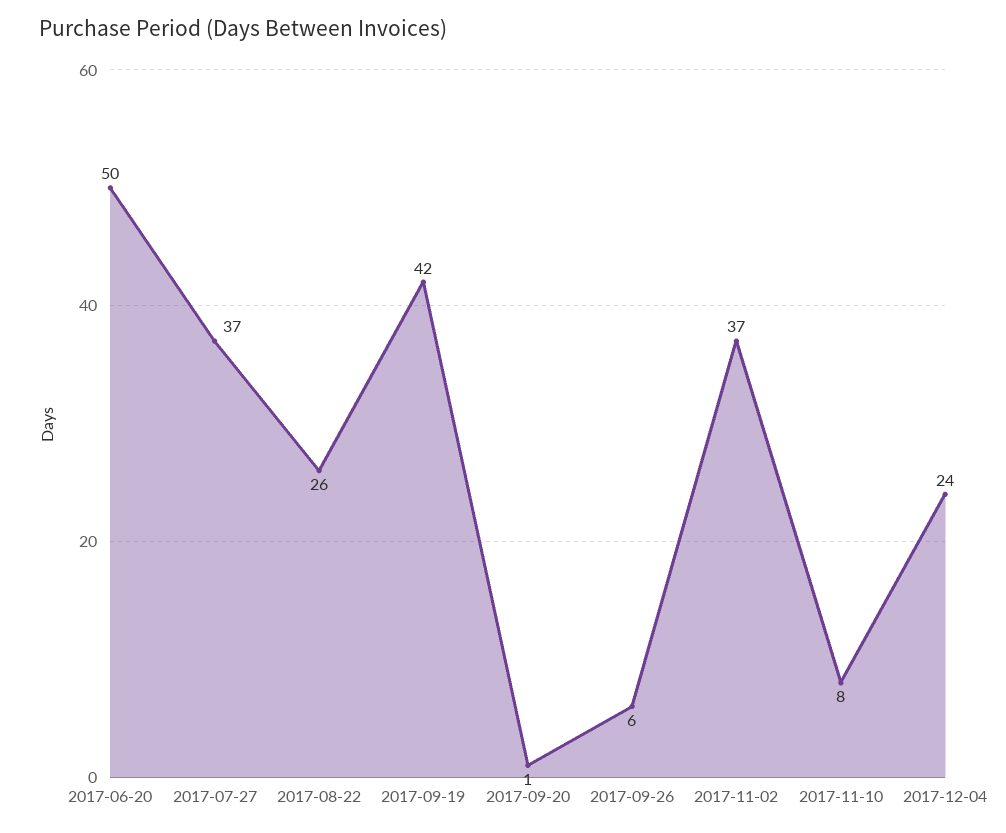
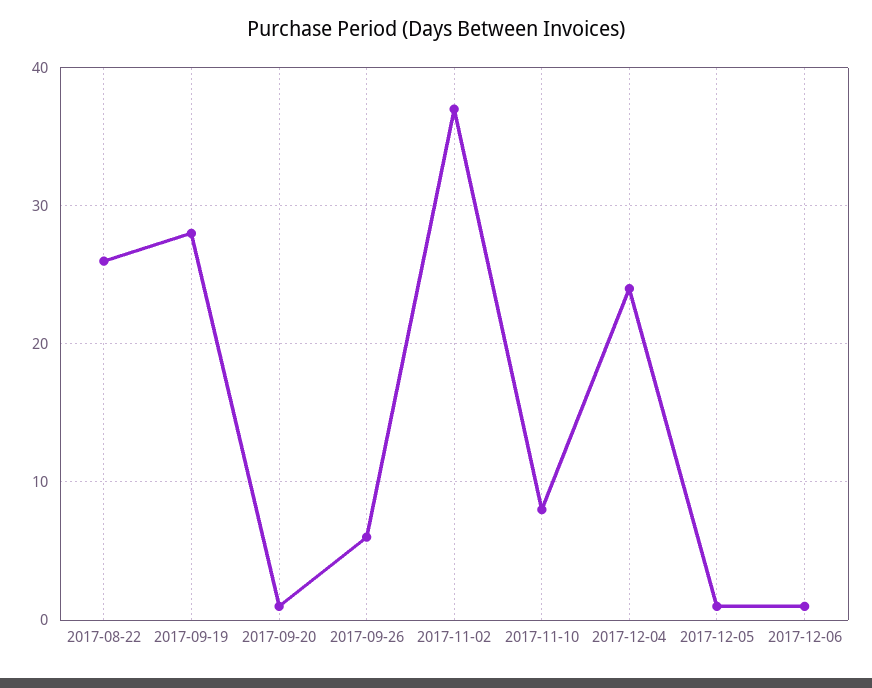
2017-06-20: 50 -> none
2017-07-27: 37 -> none
2017-09-19: 42 -> 28
2017-12-05: none -> 1
2017-12-06: none -> 1

